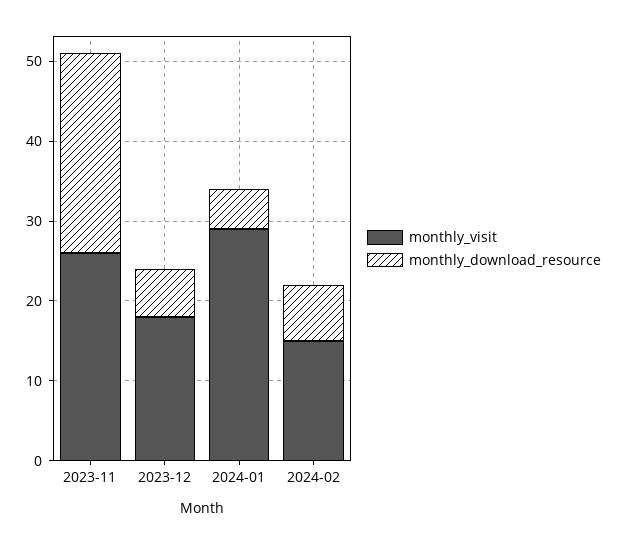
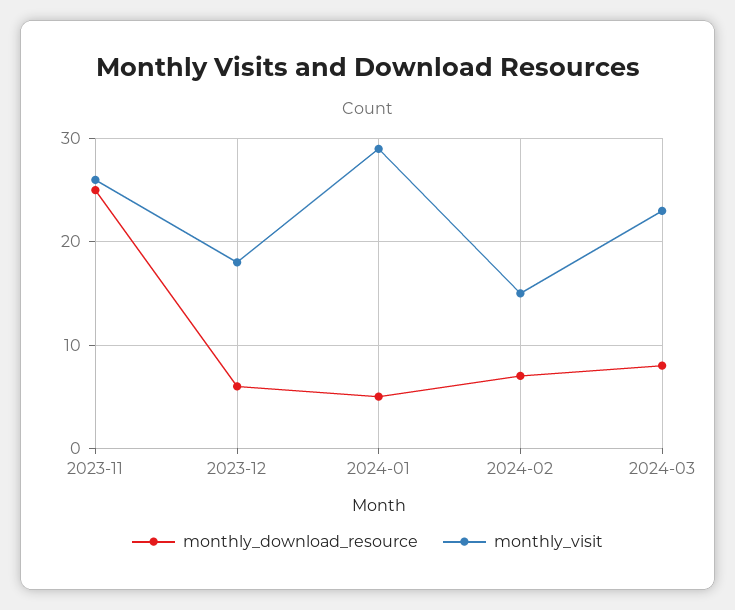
monthly_download_resource, 2024-03: none -> 8
monthly_visit, 2024-03: none -> 23

